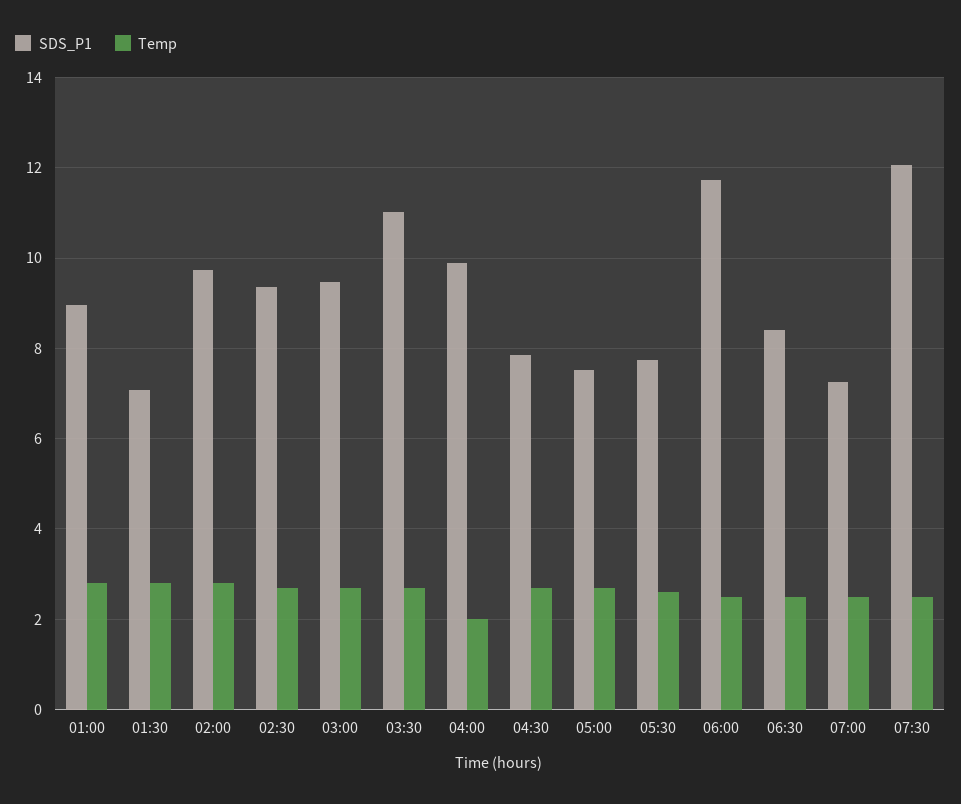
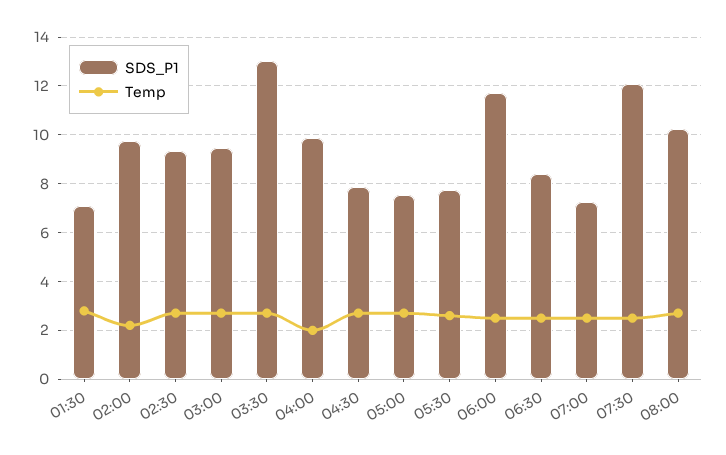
SDS_P1, 01:00: 9 -> none
Temp, 01:00: 2.8 -> none
Temp, 02:00: 2.8 -> 2.25
SDS_P1, 03:30: 11 -> 13
SDS_P1, 08:00: none -> 10.25
Temp, 08:00: none -> 2.75

